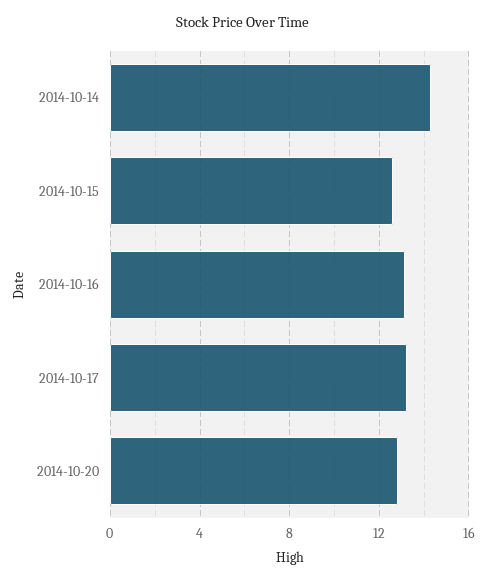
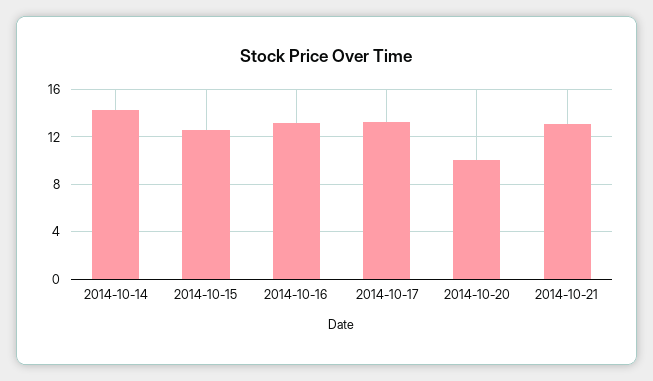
2014-10-20: 13 -> 10
2014-10-21: none -> 13

